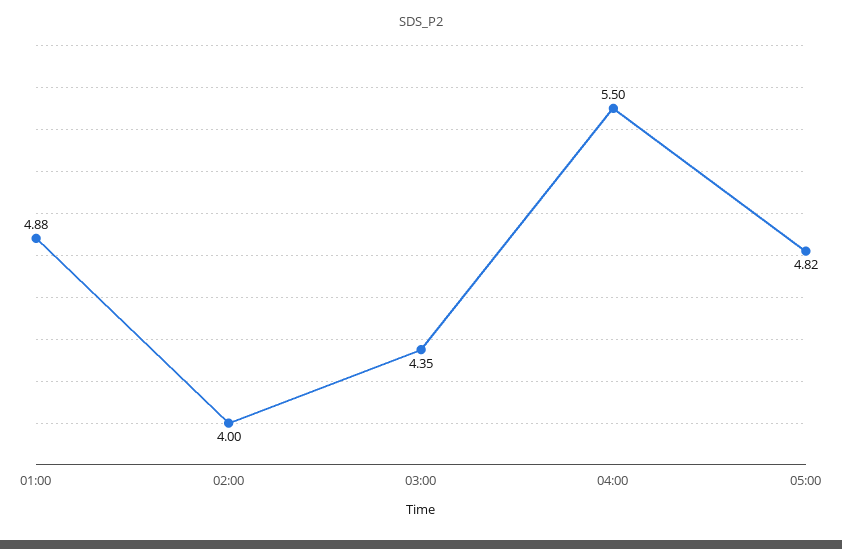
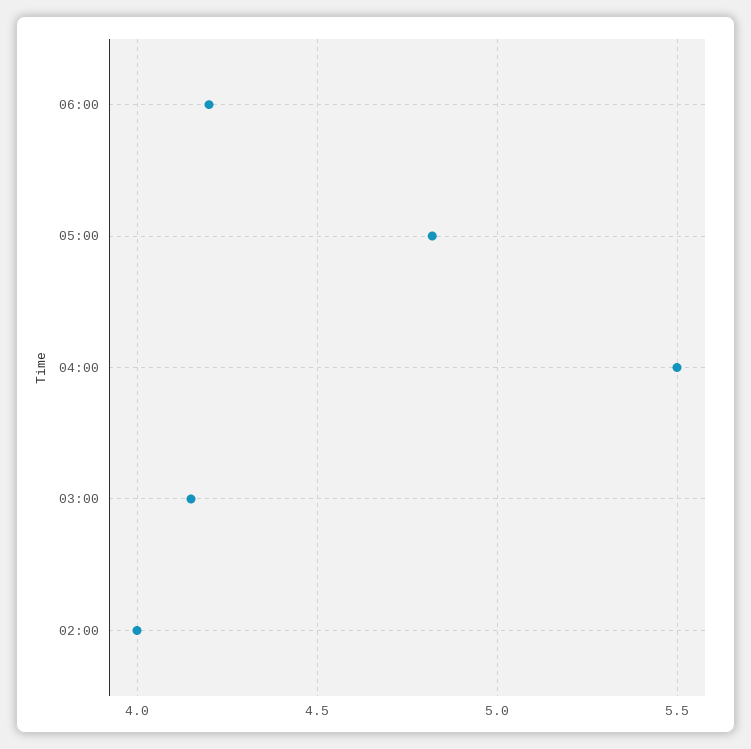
01:00: 4.88 -> none
03:00: 4.35 -> 4.15
06:00: none -> 4.2

